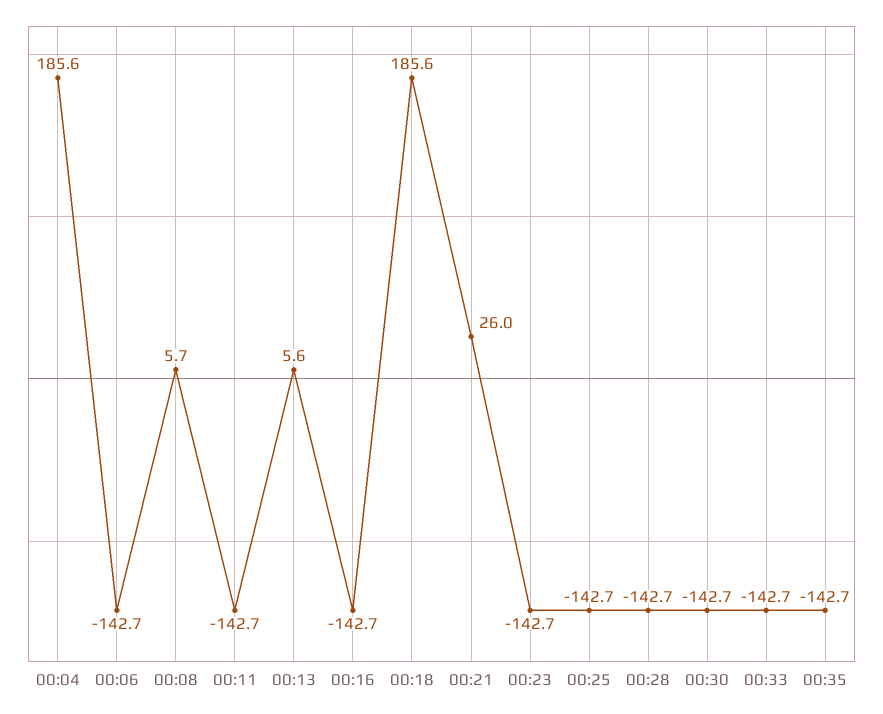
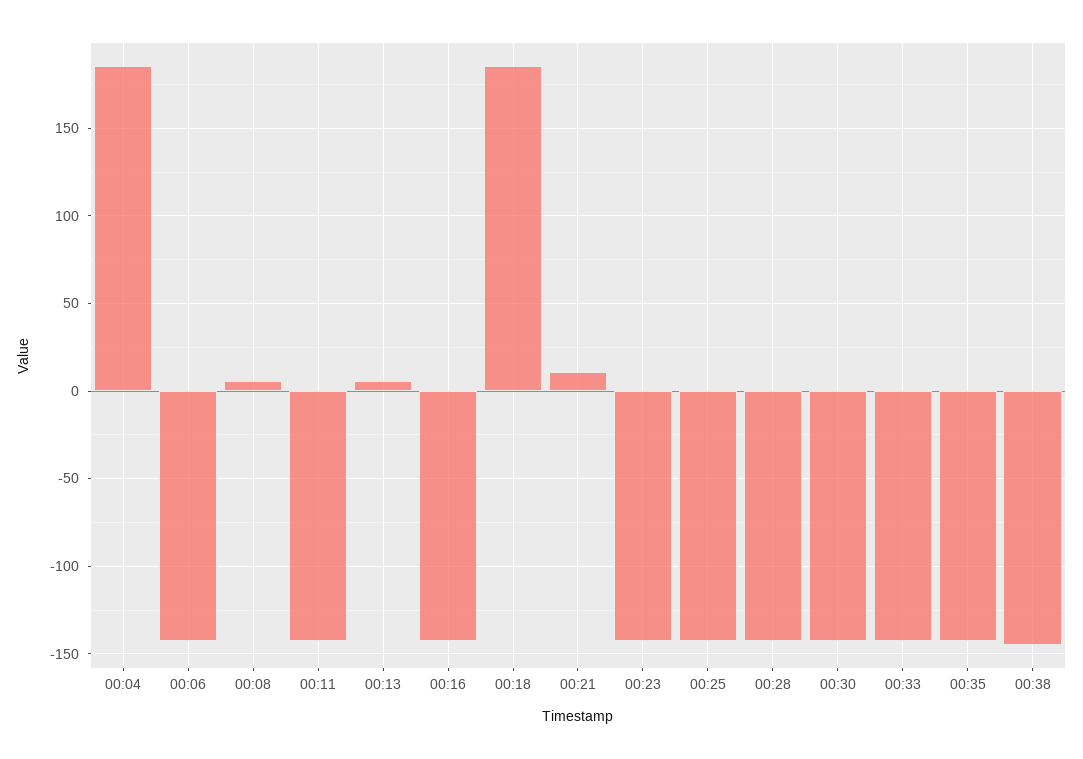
00:21: 26 -> 10
00:38: none -> -145

